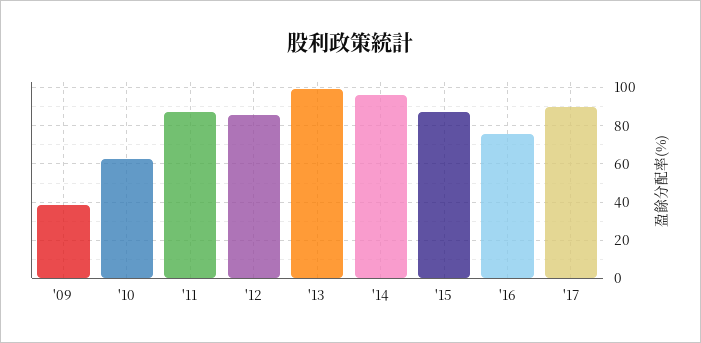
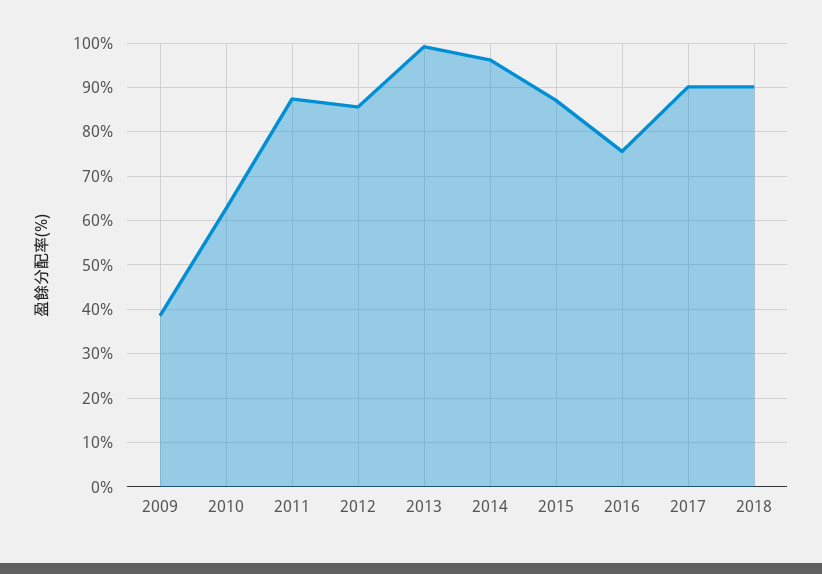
2018: none -> 90

